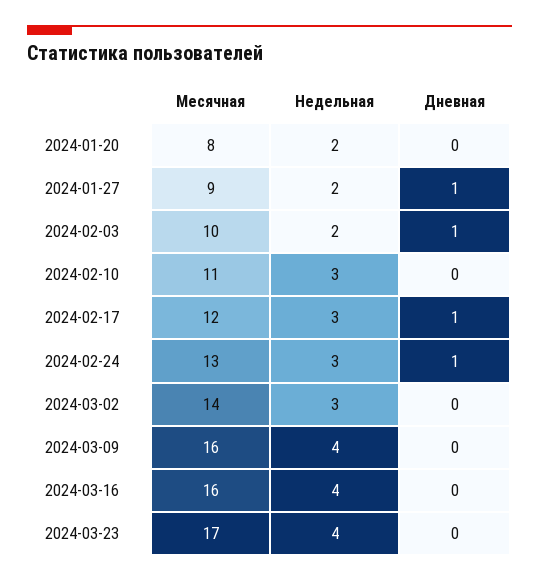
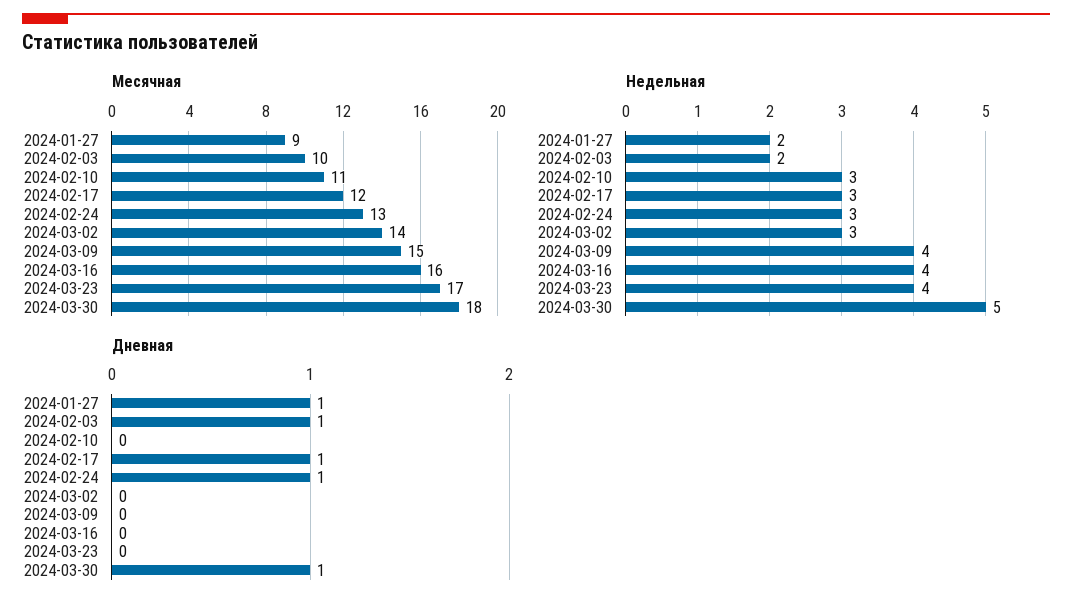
Месячная, 2024-01-20: 8 -> none
Недельная, 2024-01-20: 2 -> none
Дневная, 2024-01-20: 0 -> none
Месячная, 2024-03-09: 16 -> 15
Месячная, 2024-03-30: none -> 18
Недельная, 2024-03-30: none -> 5
Дневная, 2024-03-30: none -> 1

